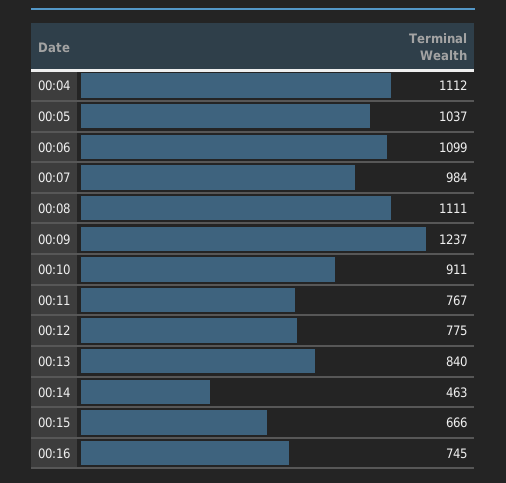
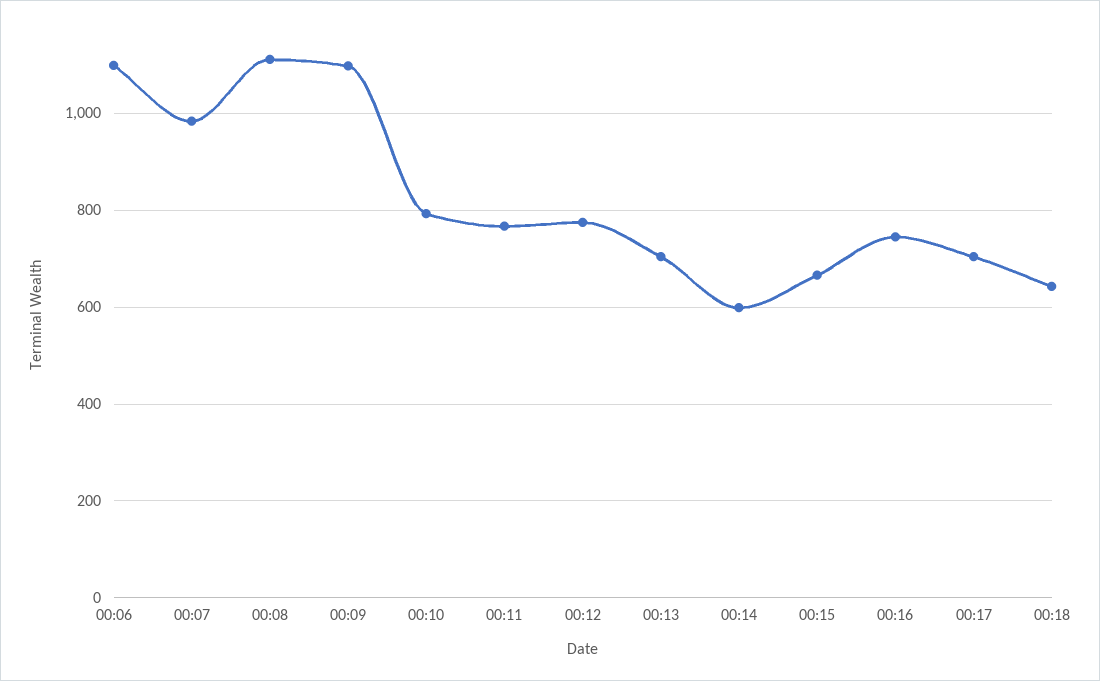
00:04: 1112 -> none
00:05: 1037 -> none
00:09: 1237 -> 1100
00:10: 911 -> 800
00:13: 840 -> 700
00:14: 463 -> 600
00:17: none -> 700
00:18: none -> 640

